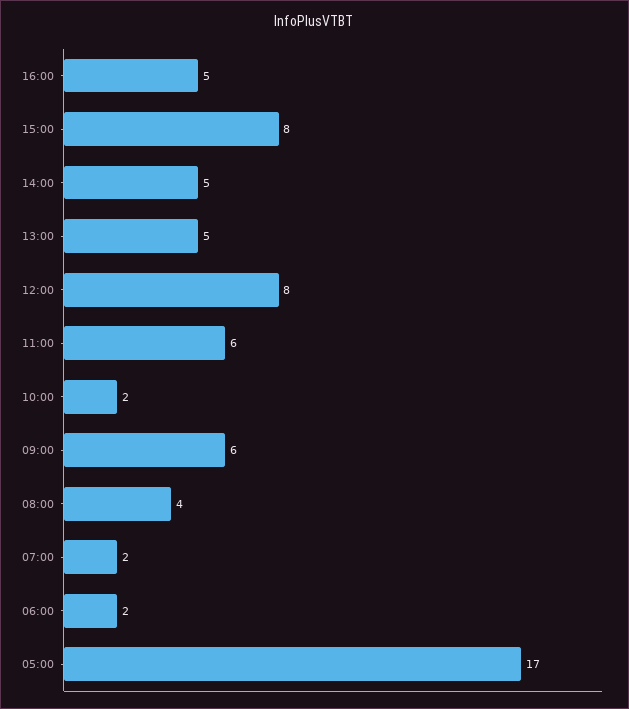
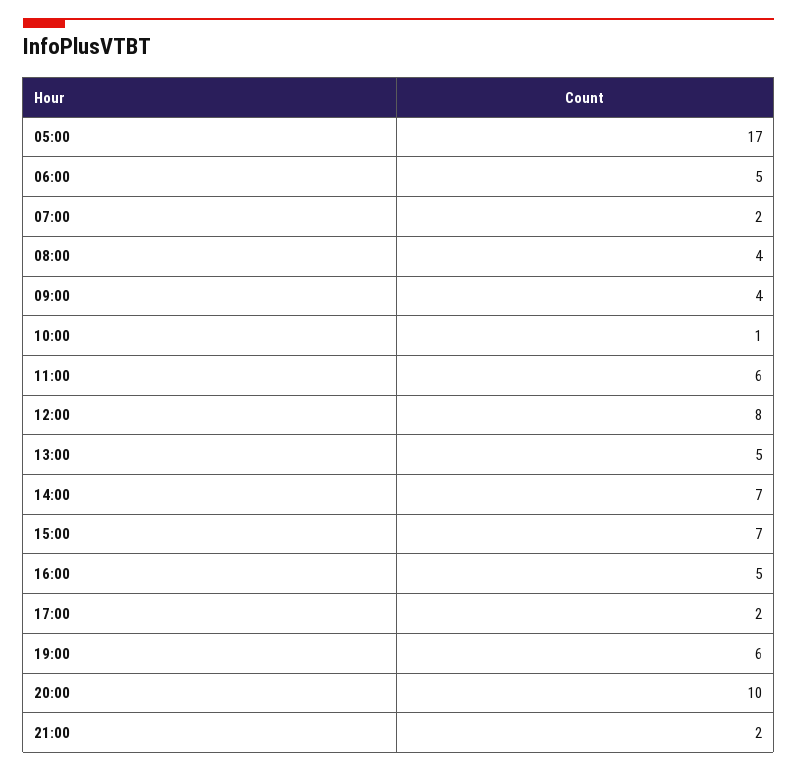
15:00: 8 -> 7
14:00: 5 -> 7
10:00: 2 -> 1
09:00: 6 -> 4
06:00: 2 -> 5
17:00: none -> 2
19:00: none -> 6
20:00: none -> 10
21:00: none -> 2

